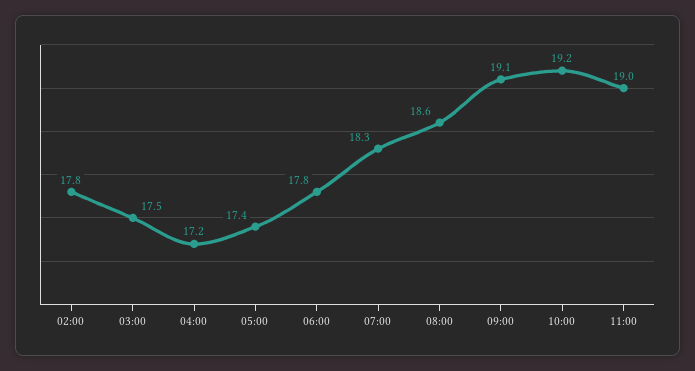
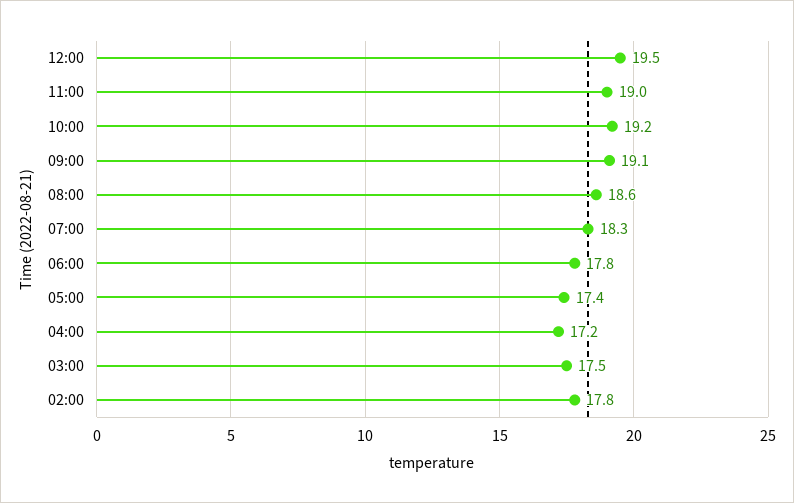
12:00: none -> 19.5

